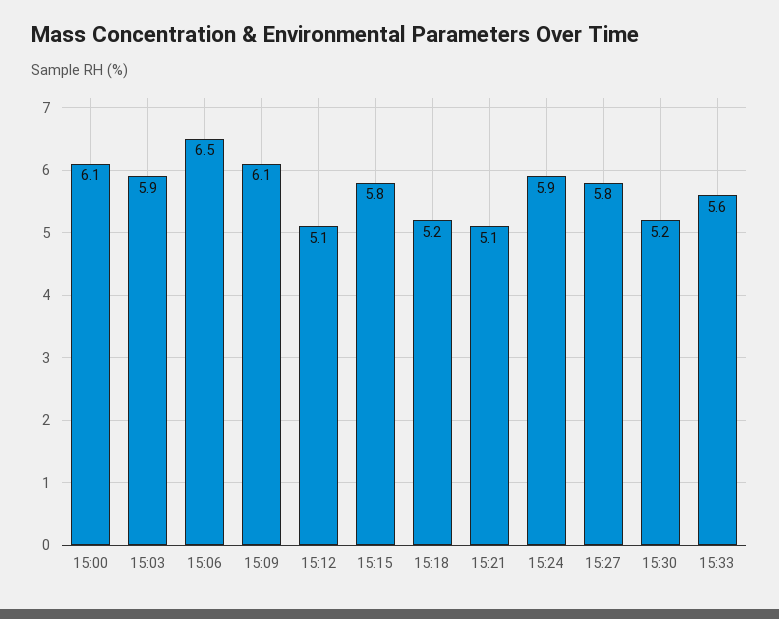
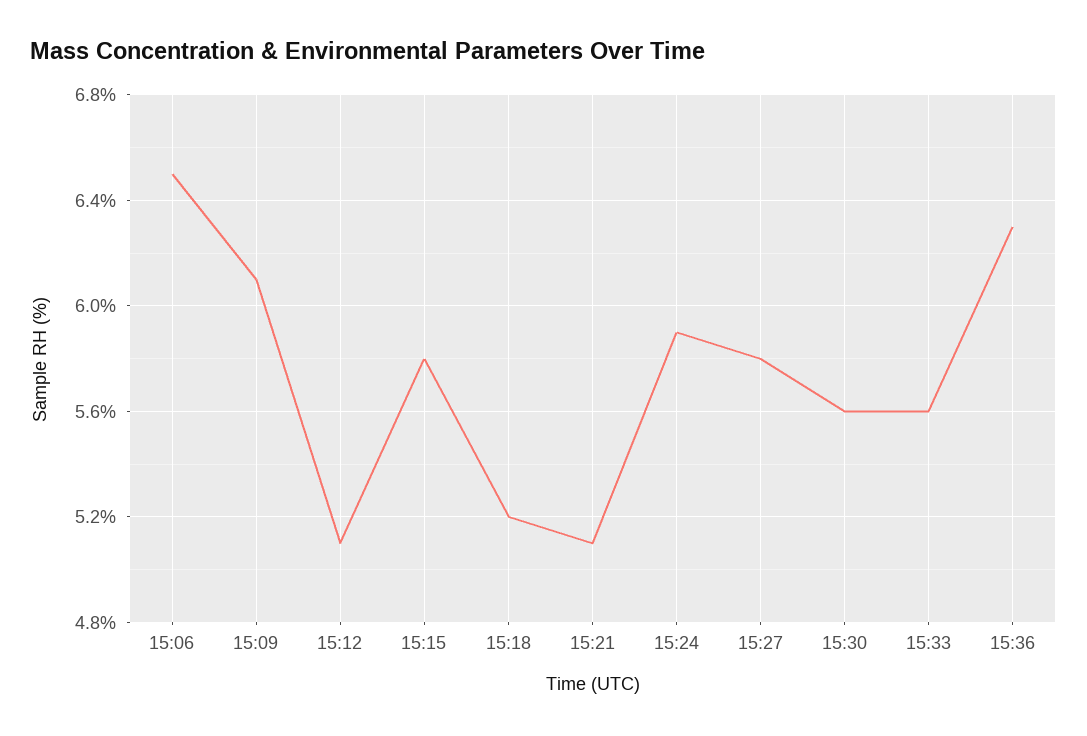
15:00: 6.1 -> none
15:03: 5.9 -> none
15:30: 5.2 -> 5.6
15:36: none -> 6.3

